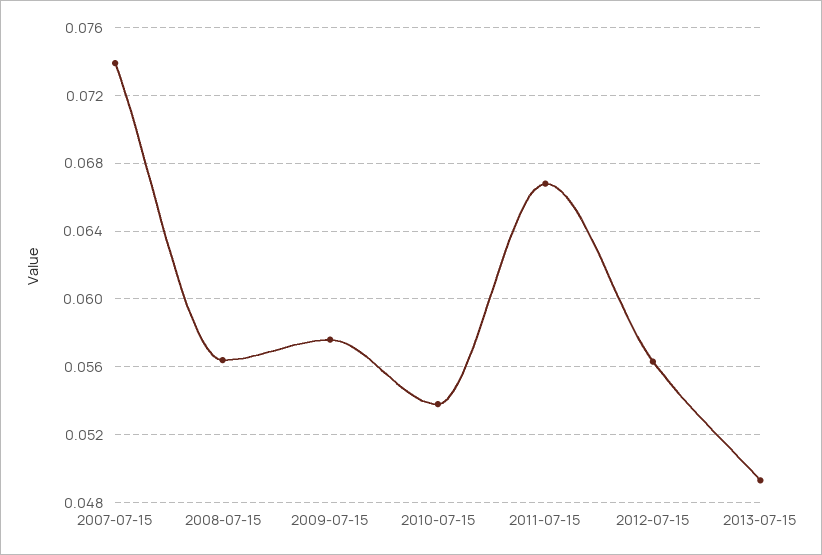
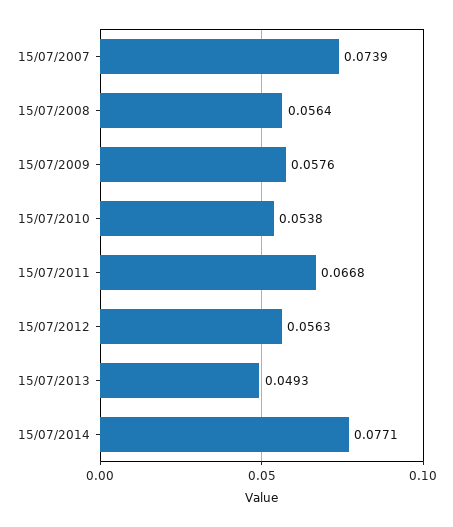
15/07/2014: none -> 0.0771

